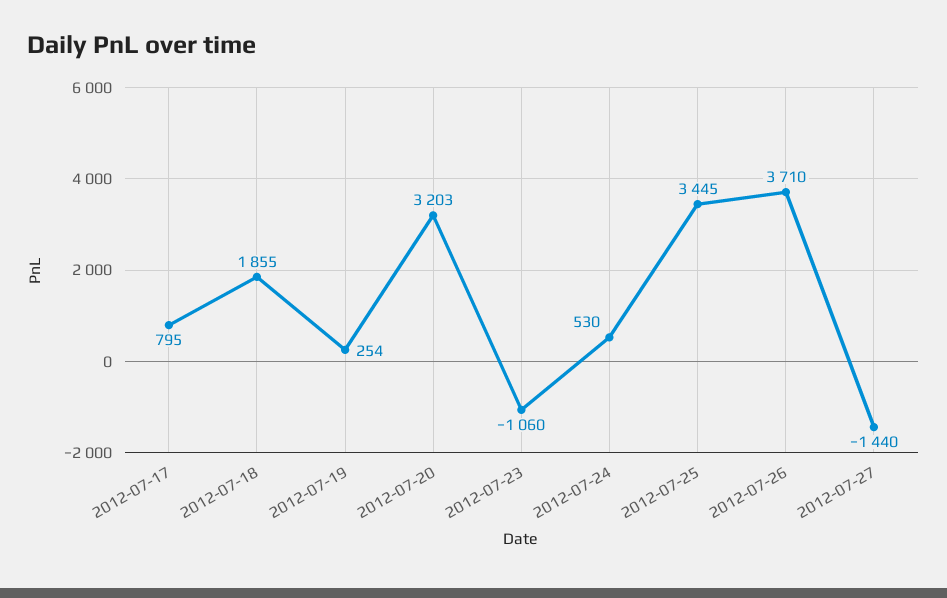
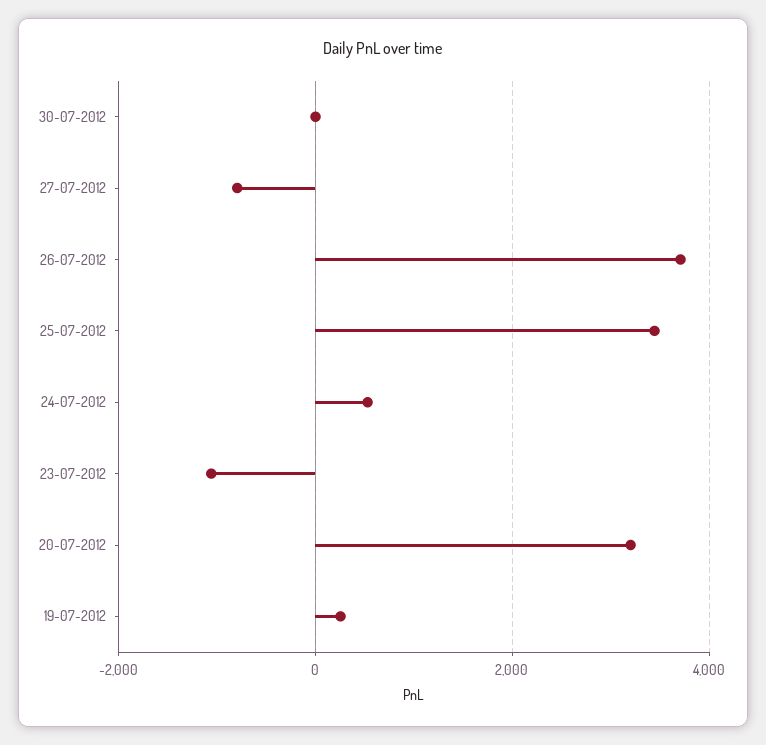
2012-07-17: 795 -> none
2012-07-18: 1855 -> none
2012-07-27: -1440 -> -800
30-07-2012: none -> 0

